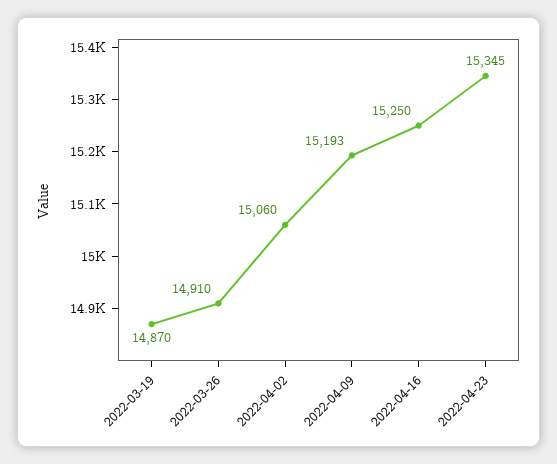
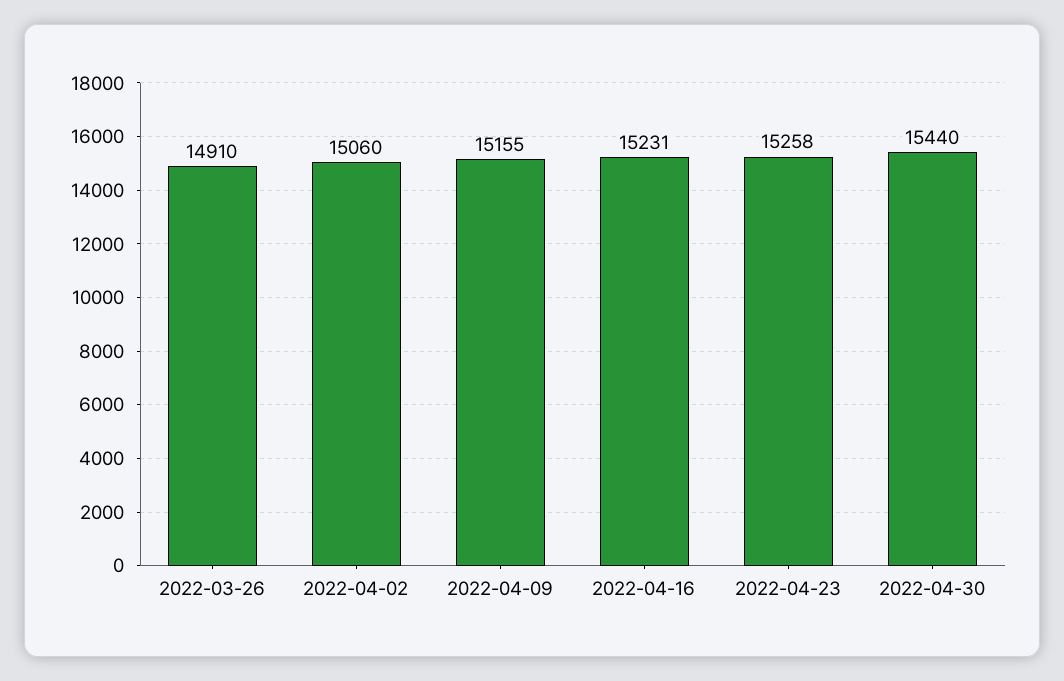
2022-03-19: 14870 -> none
2022-04-09: 15193 -> 15155
2022-04-16: 15250 -> 15231
2022-04-23: 15345 -> 15258
2022-04-30: none -> 15440

